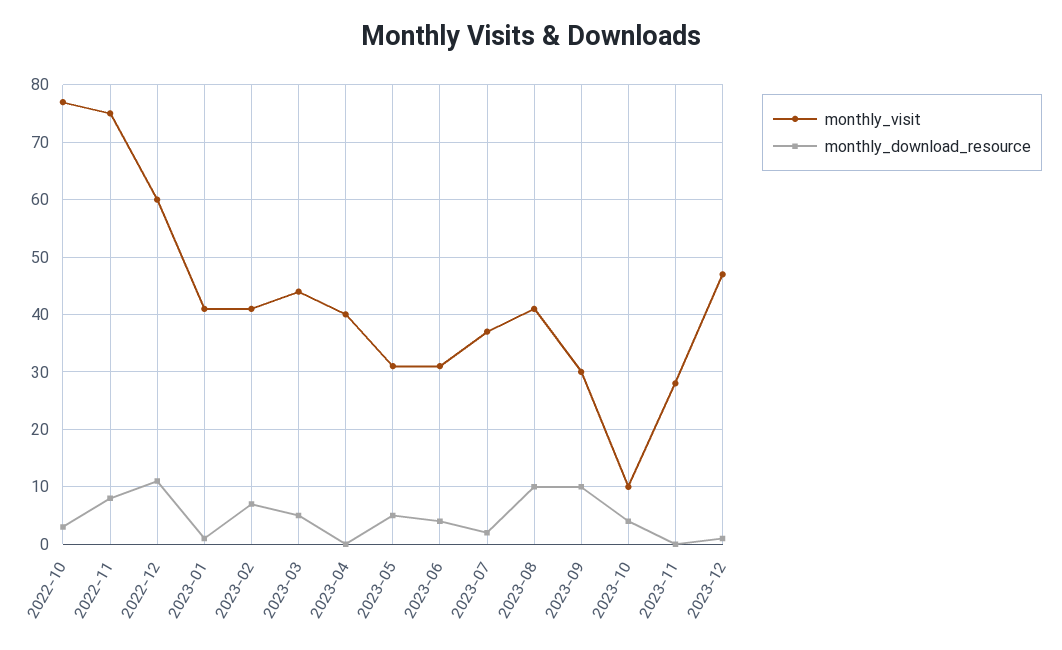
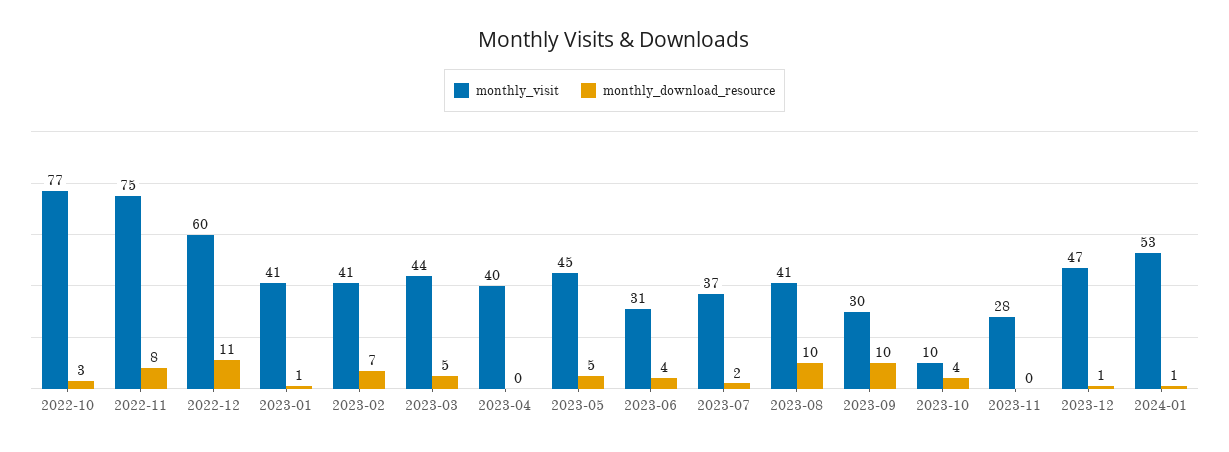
monthly_visit, 2023-05: 30 -> 45
monthly_visit, 2024-01: none -> 53
monthly_download_resource, 2024-01: none -> 1

